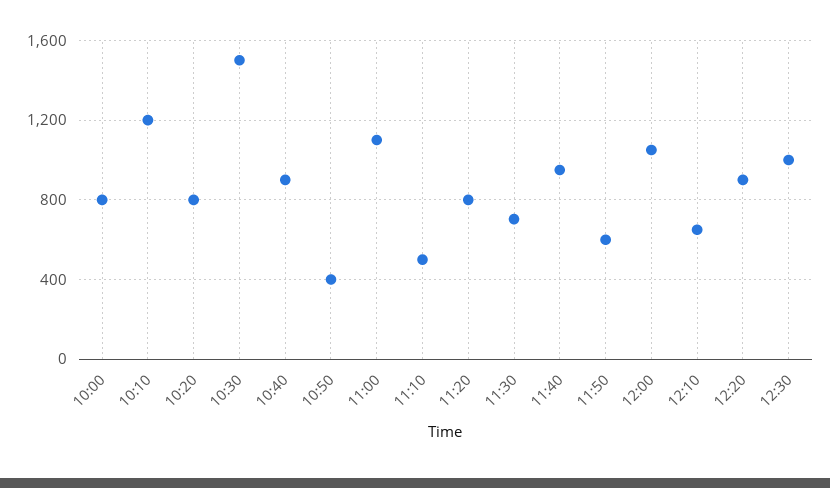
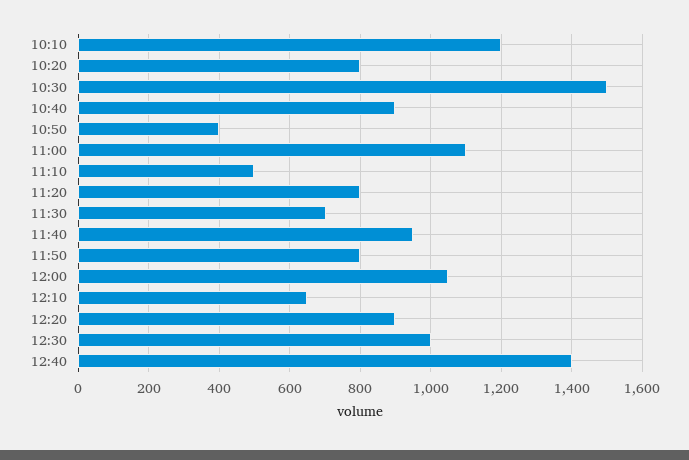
10:00: 800 -> none
11:50: 600 -> 800
12:40: none -> 1400

